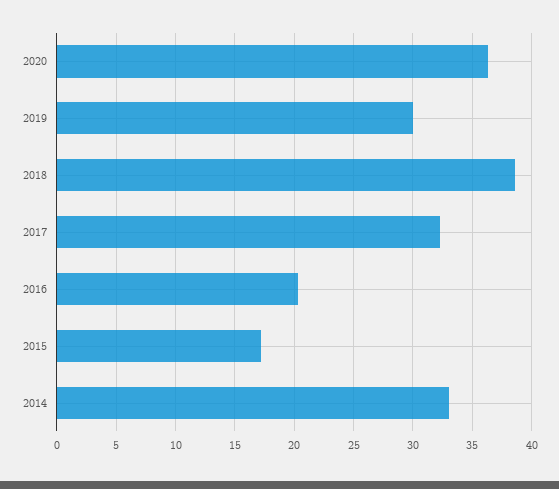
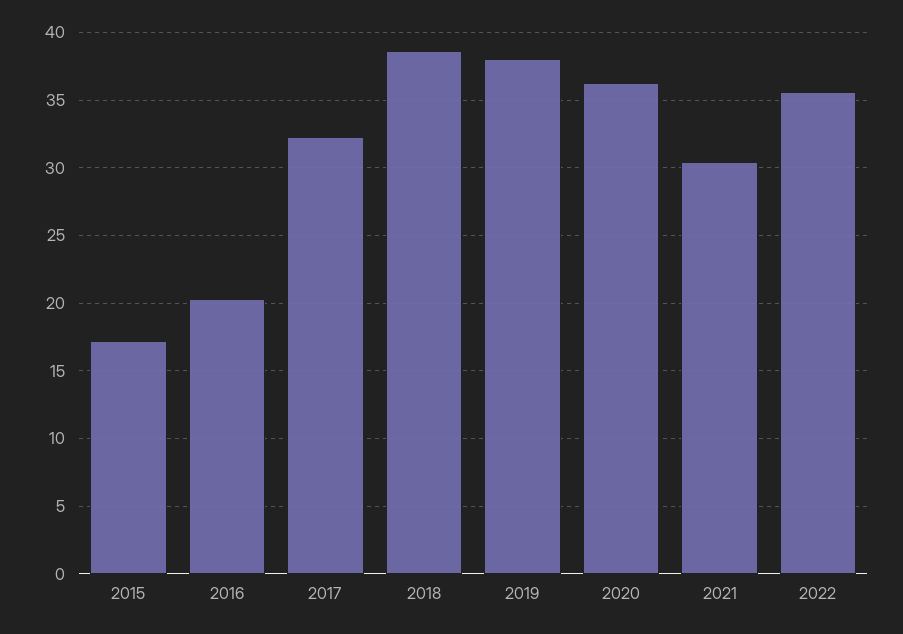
2019: 30 -> 38
2014: 33 -> none
2021: none -> 30.5
2022: none -> 35.5

